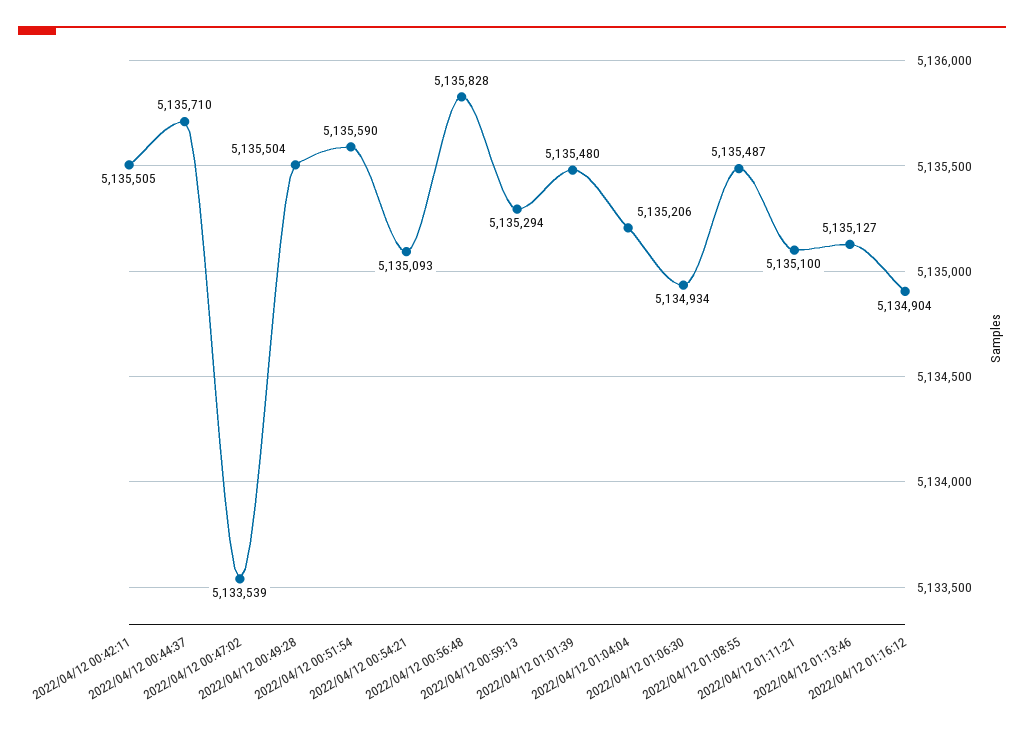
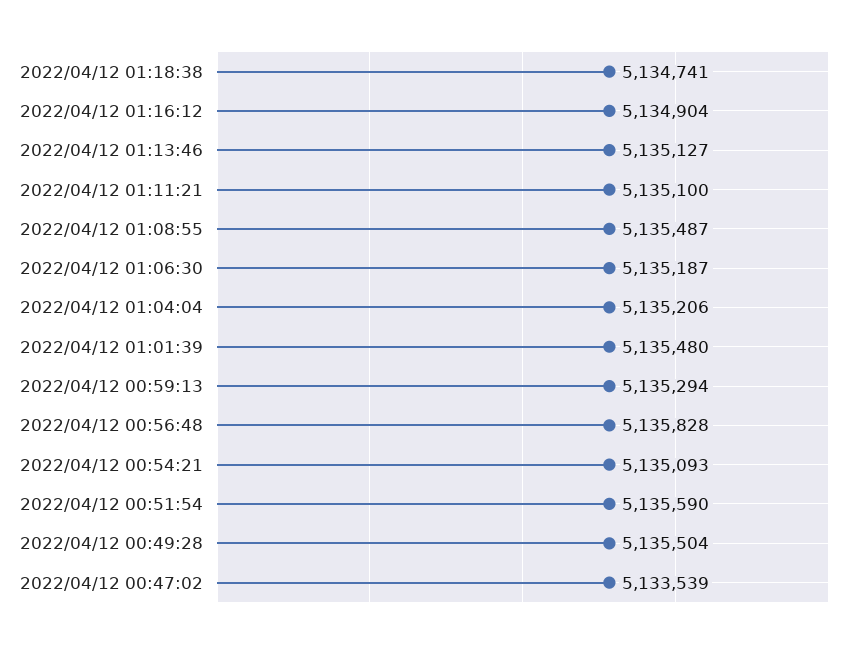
2022/04/12 00:42:11: 5135505 -> none
2022/04/12 00:44:37: 5135710 -> none
2022/04/12 01:06:30: 5134934 -> 5135187
2022/04/12 01:18:38: none -> 5134741

